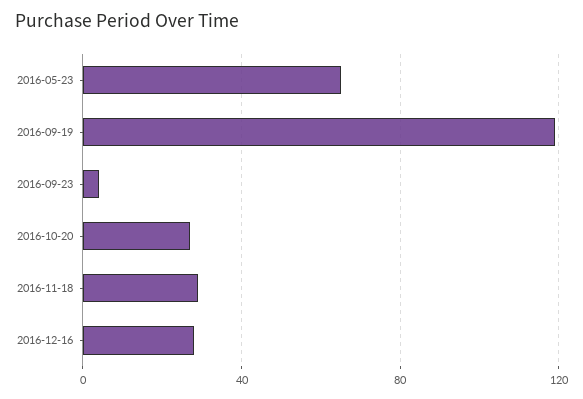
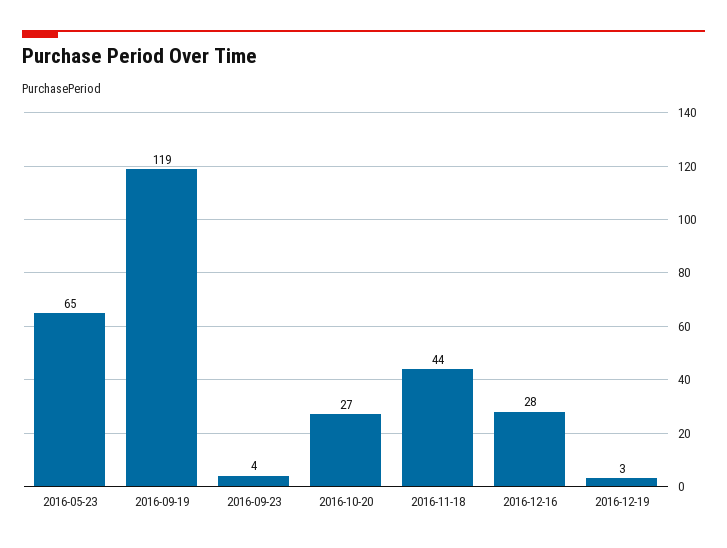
2016-11-18: 30 -> 44
2016-12-19: none -> 3

